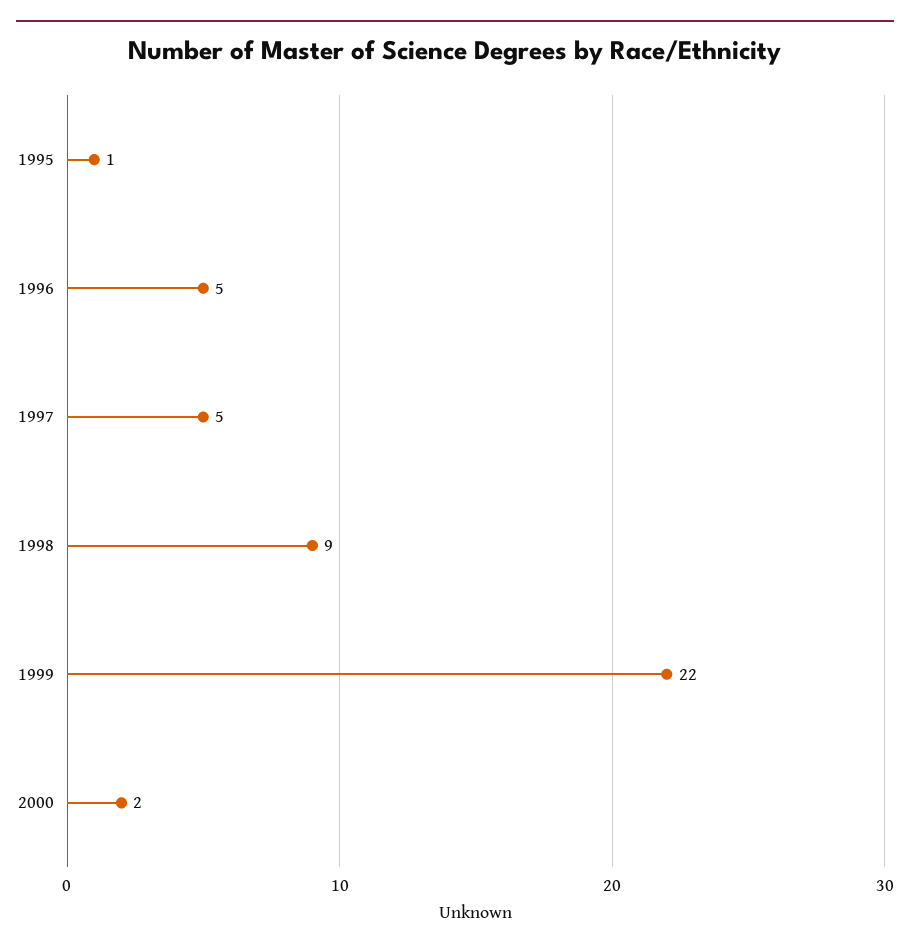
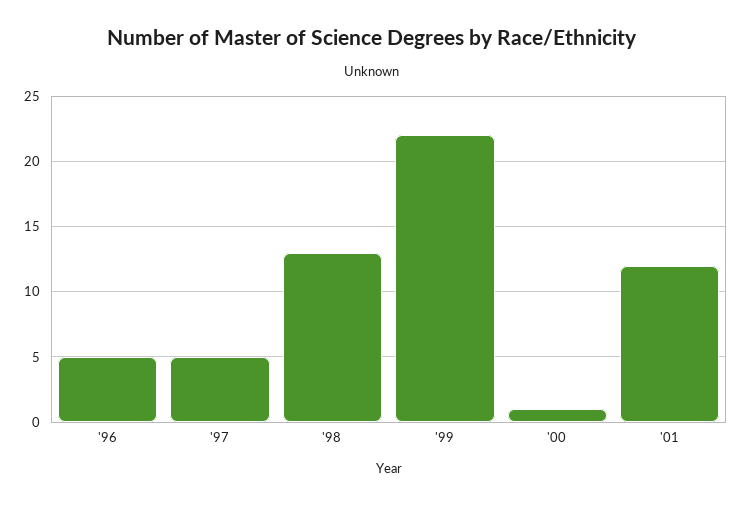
1995: 1 -> none
1998: 9 -> 13
2000: 2 -> 1
'01: none -> 12

